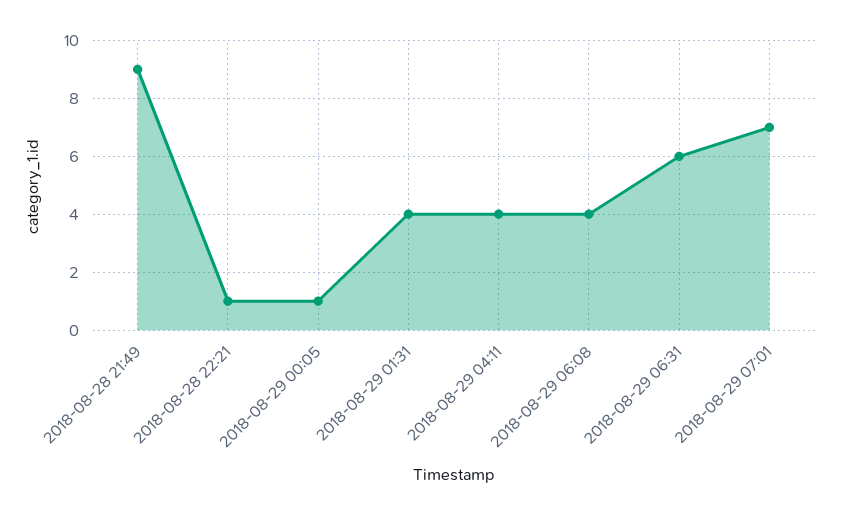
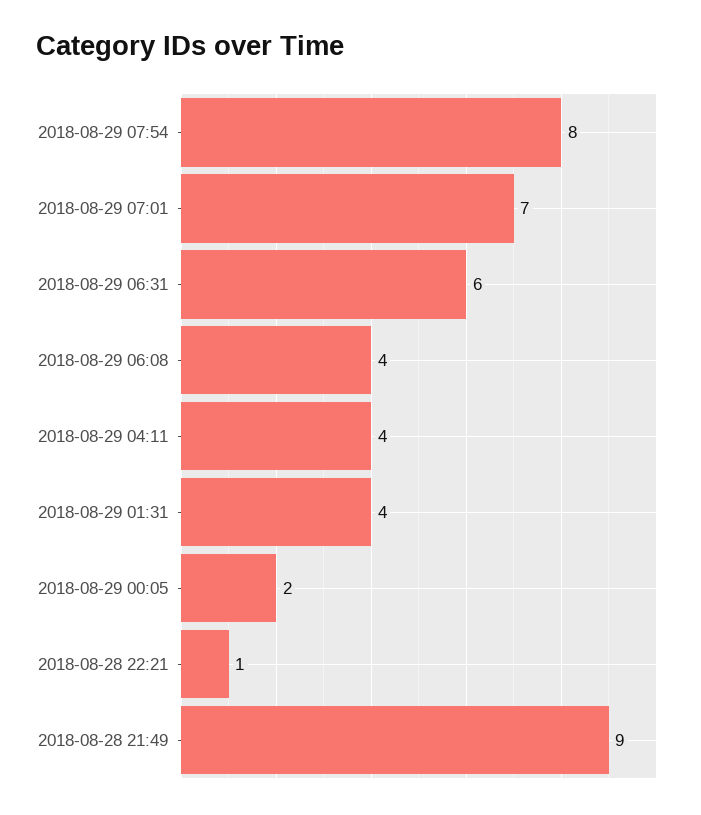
2018-08-29 00:05: 1 -> 2
2018-08-29 07:54: none -> 8

